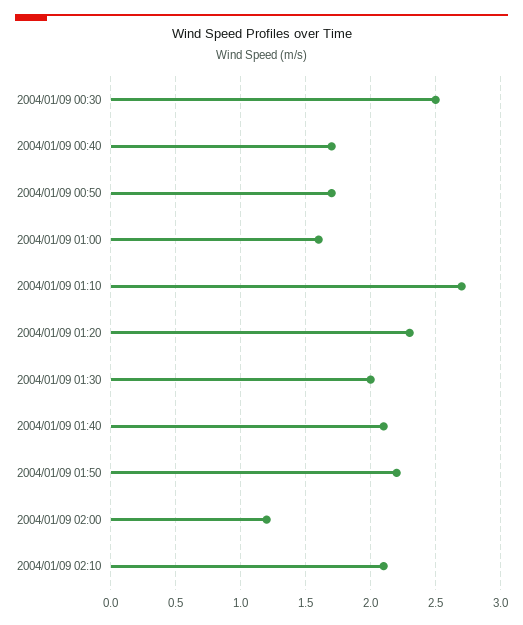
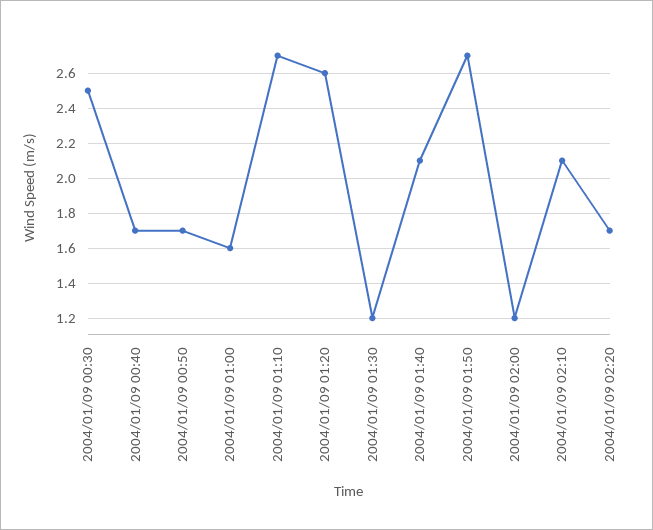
2004/01/09 01:20: 2.3 -> 2.6
2004/01/09 01:30: 2 -> 1.2
2004/01/09 01:50: 2.2 -> 2.7
2004/01/09 02:20: none -> 1.7

